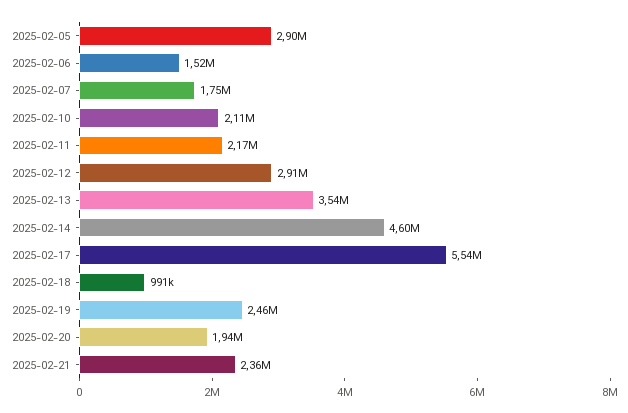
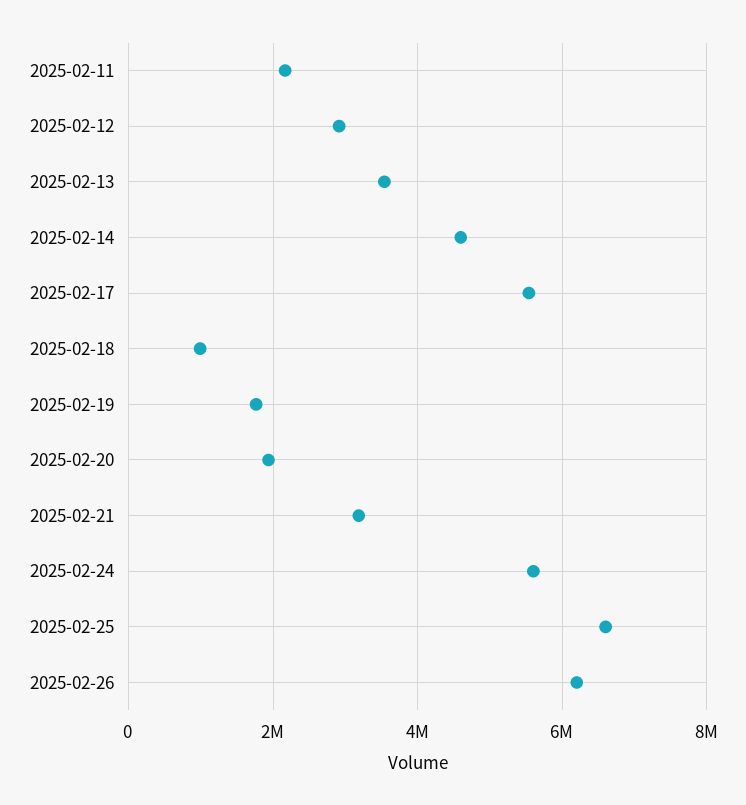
2025-02-05: 2900000 -> none
2025-02-06: 1520000 -> none
2025-02-07: 1750000 -> none
2025-02-10: 2110000 -> none
2025-02-19: 2460000 -> 1800000
2025-02-21: 2360000 -> 3200000
2025-02-24: none -> 5600000
2025-02-25: none -> 6600000
2025-02-26: none -> 6200000

